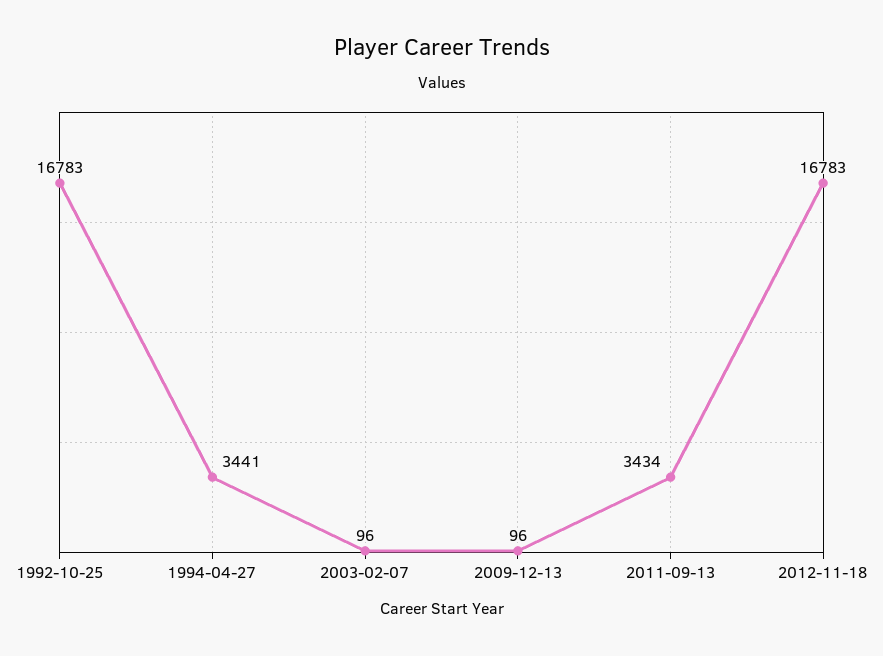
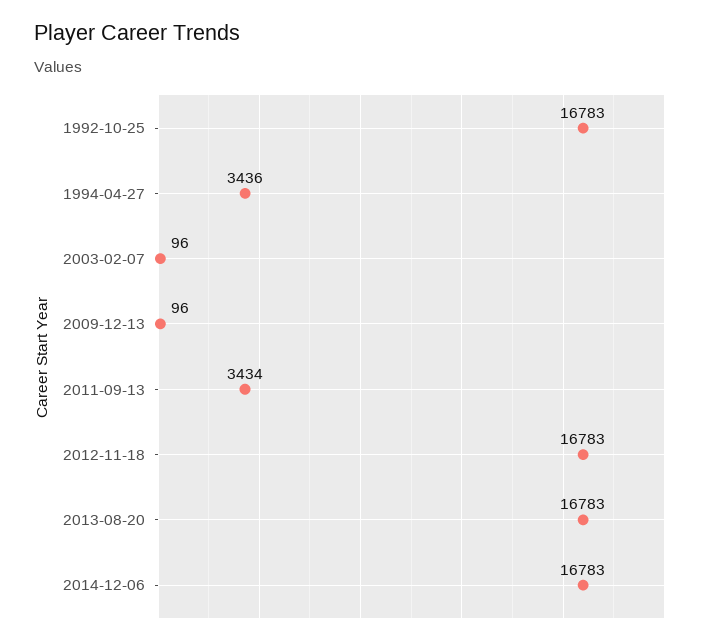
1994-04-27: 3441 -> 3436
2013-08-20: none -> 16783
2014-12-06: none -> 16783

